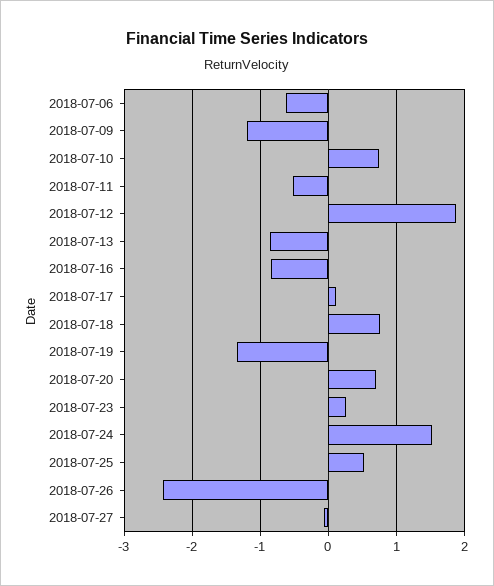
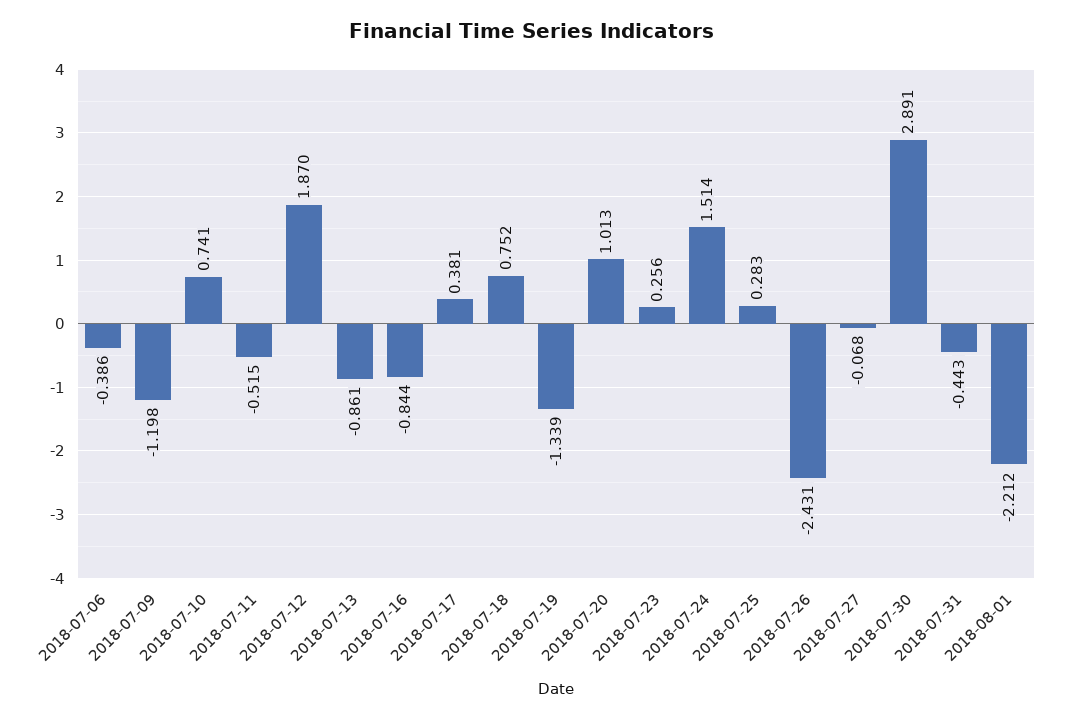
2018-07-06: -0.6 -> -0.386
2018-07-17: 0.1 -> 0.381
2018-07-20: 0.7 -> 1.013
2018-07-25: 0.5 -> 0.283
2018-07-30: none -> 2.891
2018-07-31: none -> -0.443
2018-08-01: none -> -2.212

